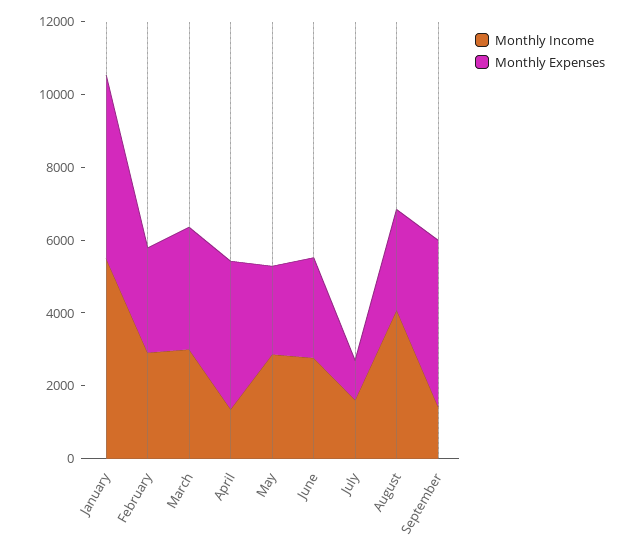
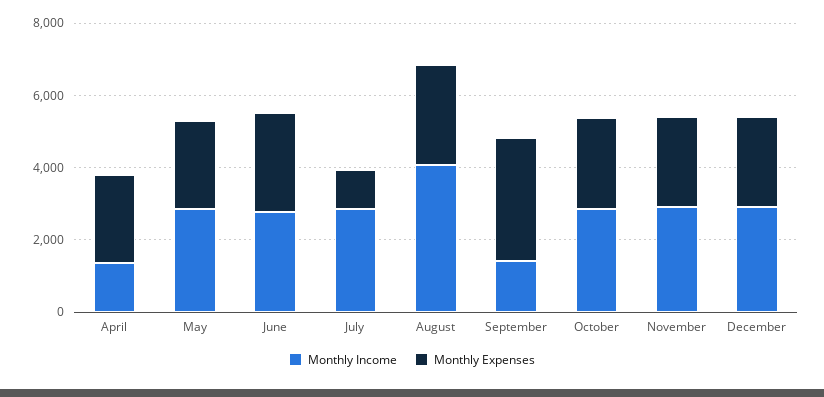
Monthly Income, January: 5500 -> none
Monthly Expenses, January: 5000 -> none
Monthly Income, February: 3000 -> none
Monthly Expenses, February: 3000 -> none
Monthly Income, March: 3000 -> none
Monthly Expenses, March: 3500 -> none
Monthly Expenses, April: 4000 -> 2500
Monthly Income, July: 1500 -> 3000
Monthly Expenses, September: 4500 -> 3500
Monthly Income, October: none -> 3000
Monthly Expenses, October: none -> 2500
Monthly Income, November: none -> 3000
Monthly Expenses, November: none -> 2500
Monthly Income, December: none -> 3000
Monthly Expenses, December: none -> 2500

